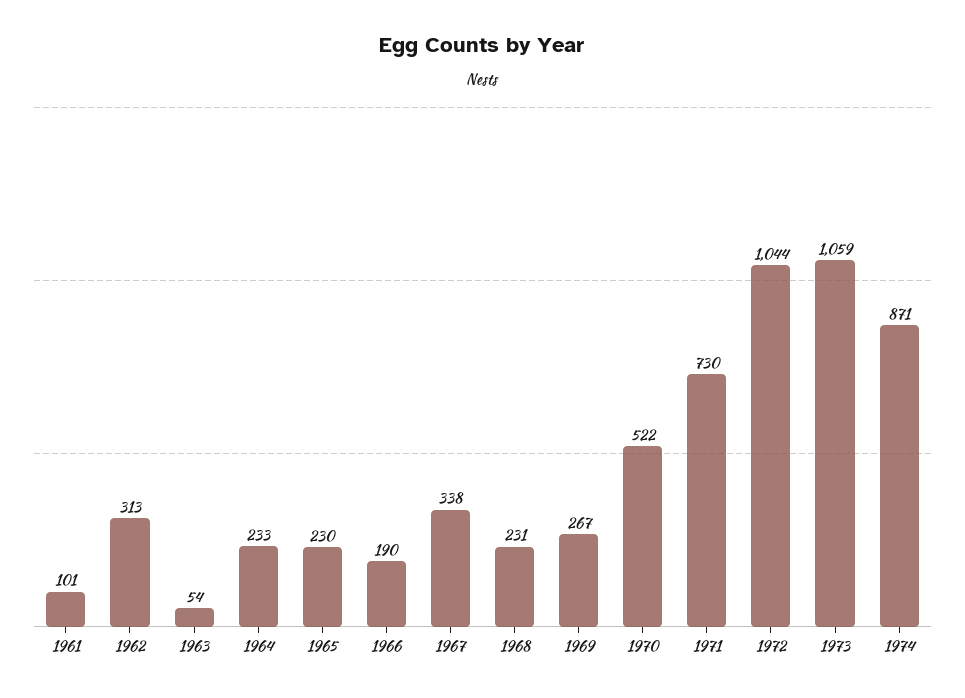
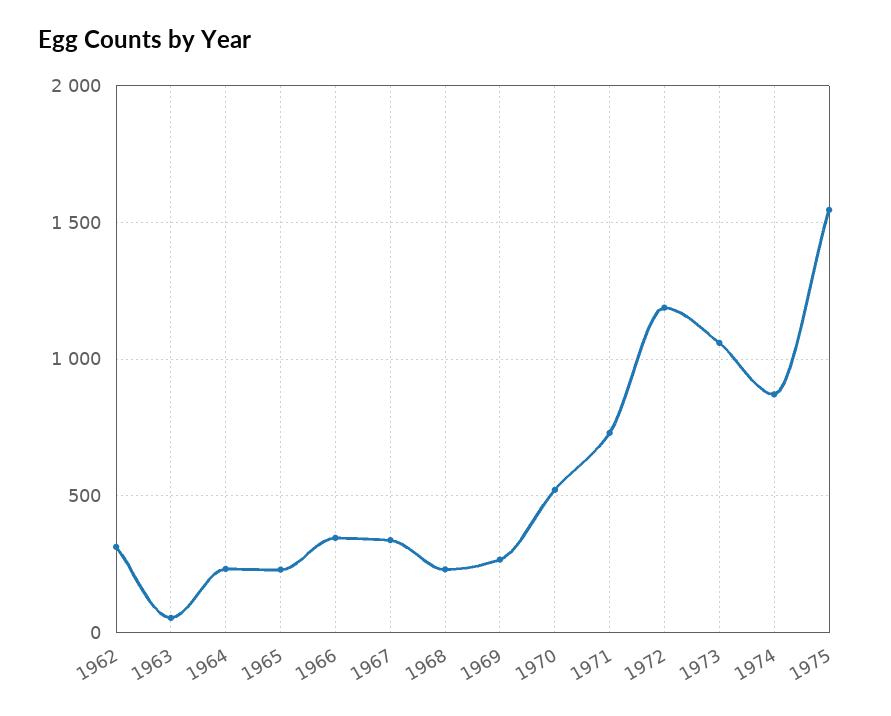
1961: 101 -> none
1966: 190 -> 350
1972: 1044 -> 1200
1975: none -> 1550

